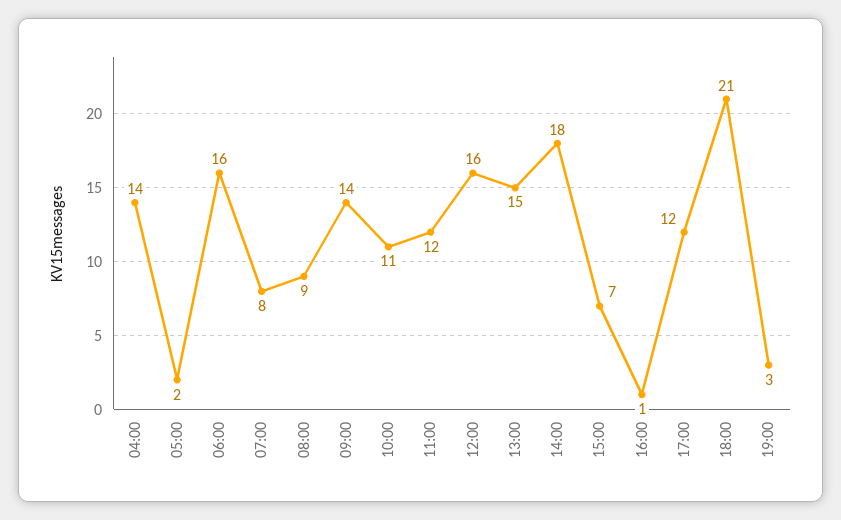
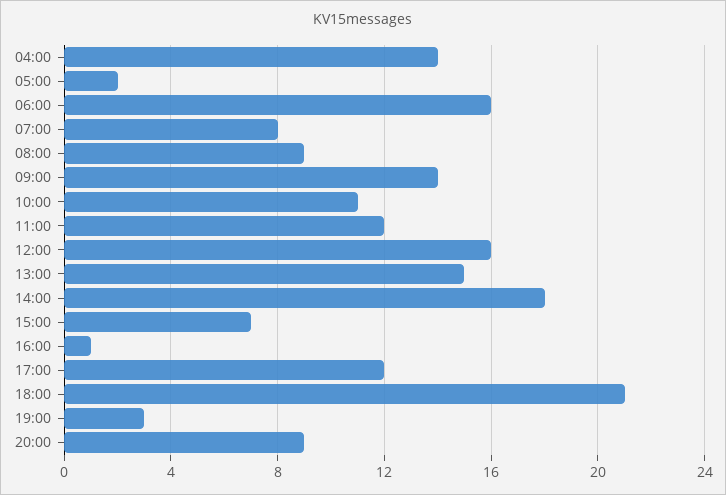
20:00: none -> 9

